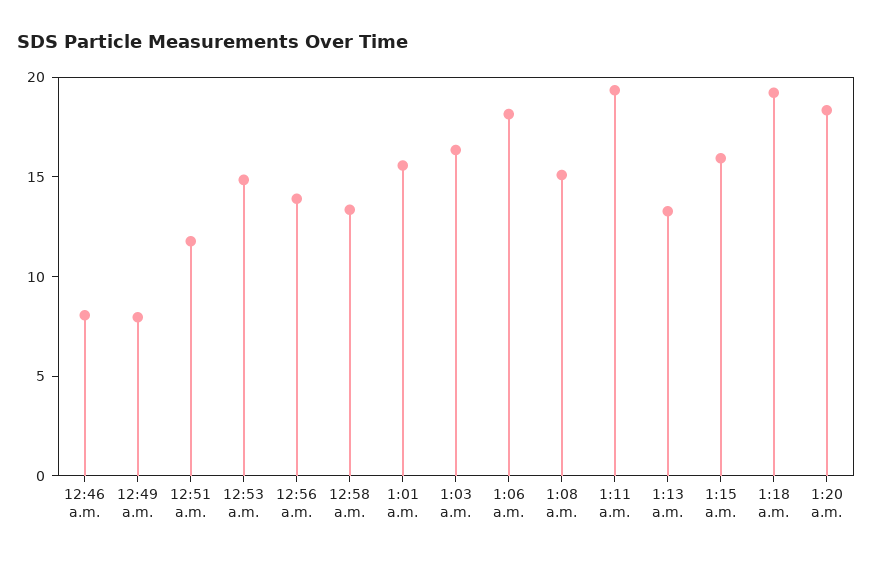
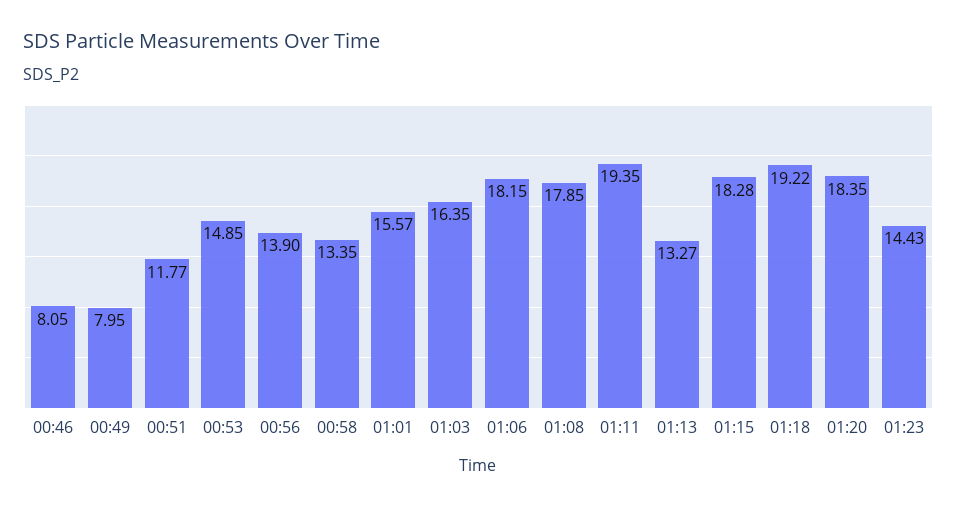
1:08 a.m.: 15 -> 17.85
1:15 a.m.: 16 -> 18.28
01:23: none -> 14.43

